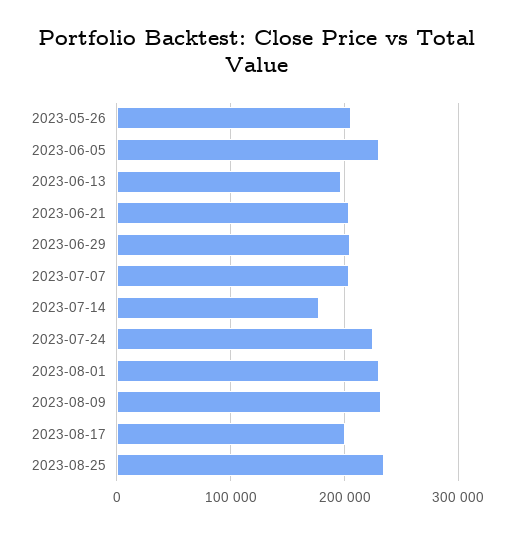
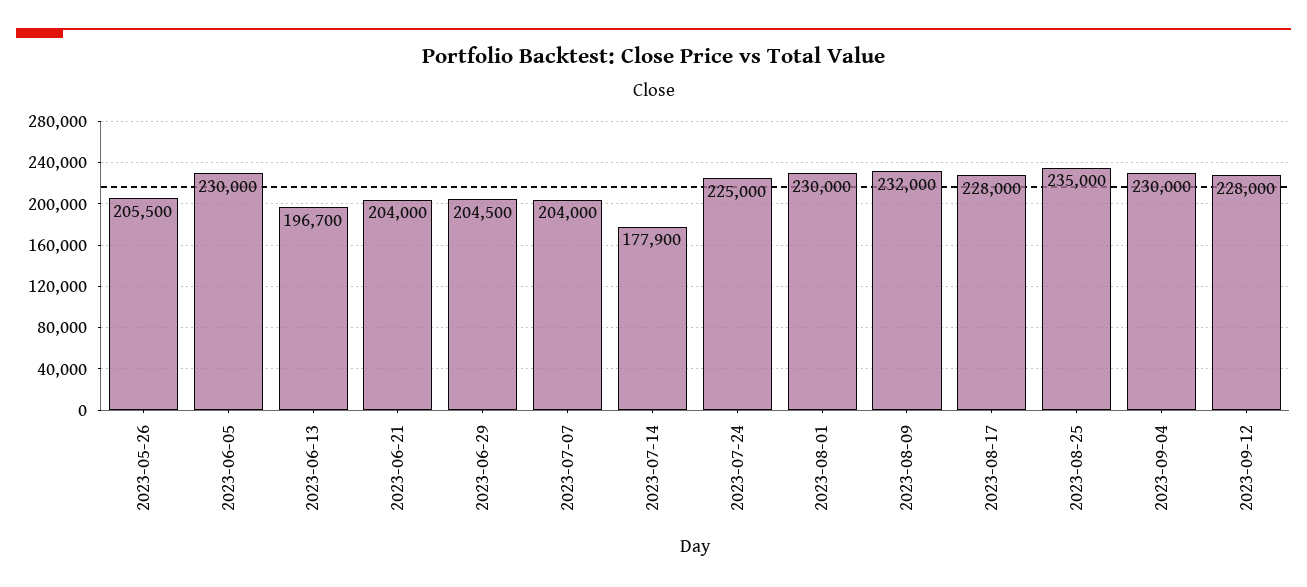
2023-08-17: 200000 -> 228000
2023-09-04: none -> 230000
2023-09-12: none -> 228000

